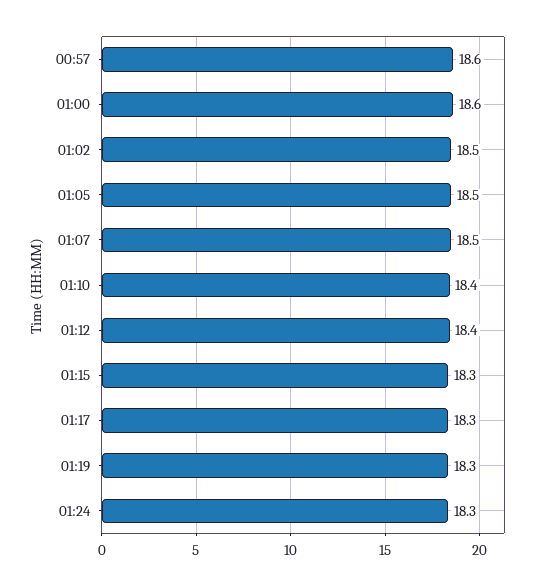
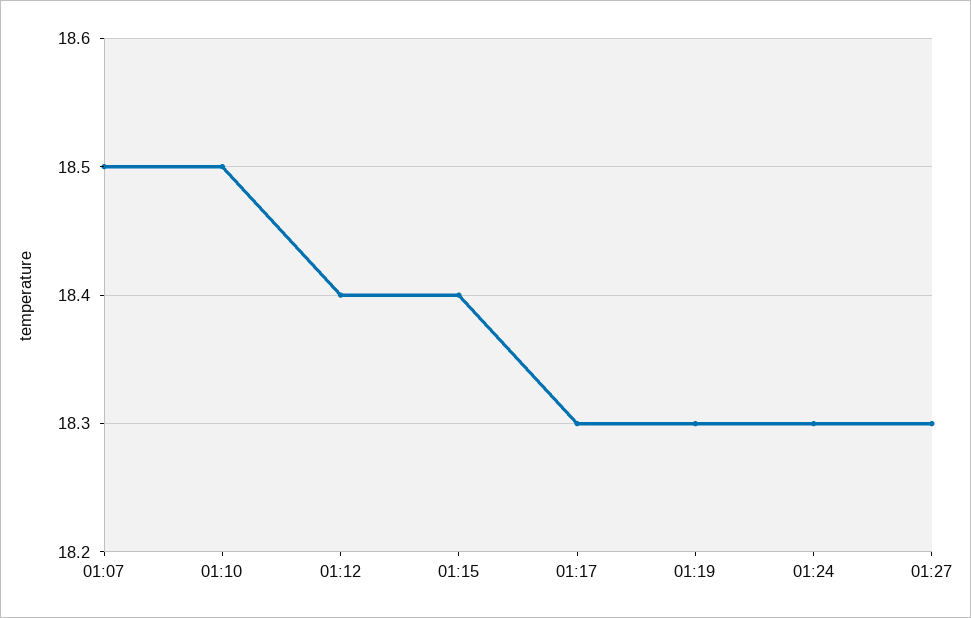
00:57: 18.6 -> none
01:00: 18.6 -> none
01:02: 18.5 -> none
01:05: 18.5 -> none
01:10: 18.4 -> 18.5
01:15: 18.3 -> 18.4
01:27: none -> 18.3

